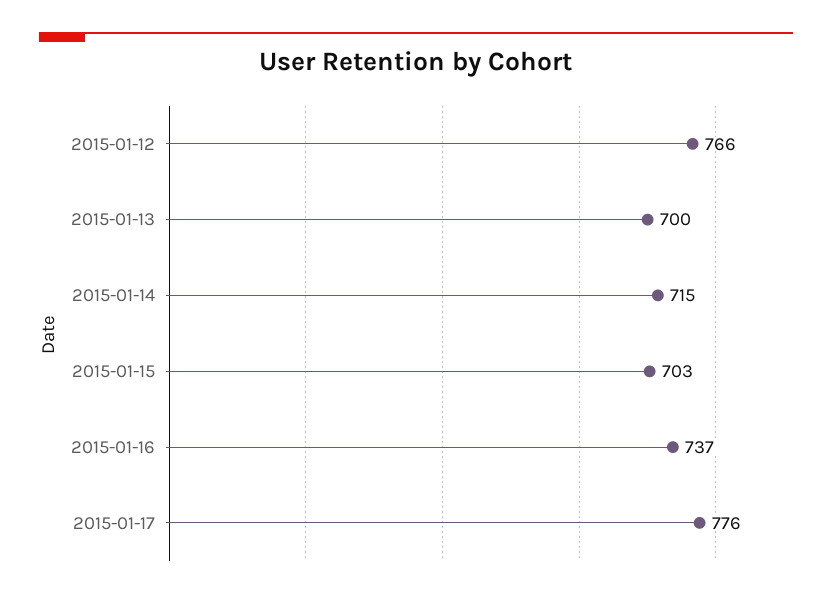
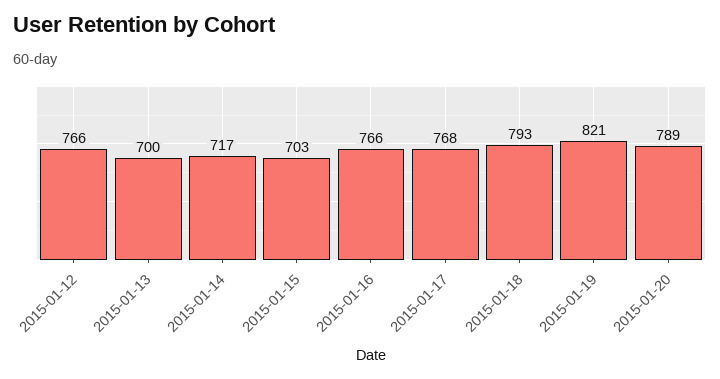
2015-01-14: 715 -> 717
2015-01-16: 737 -> 766
2015-01-17: 776 -> 768
2015-01-18: none -> 793
2015-01-19: none -> 821
2015-01-20: none -> 789

